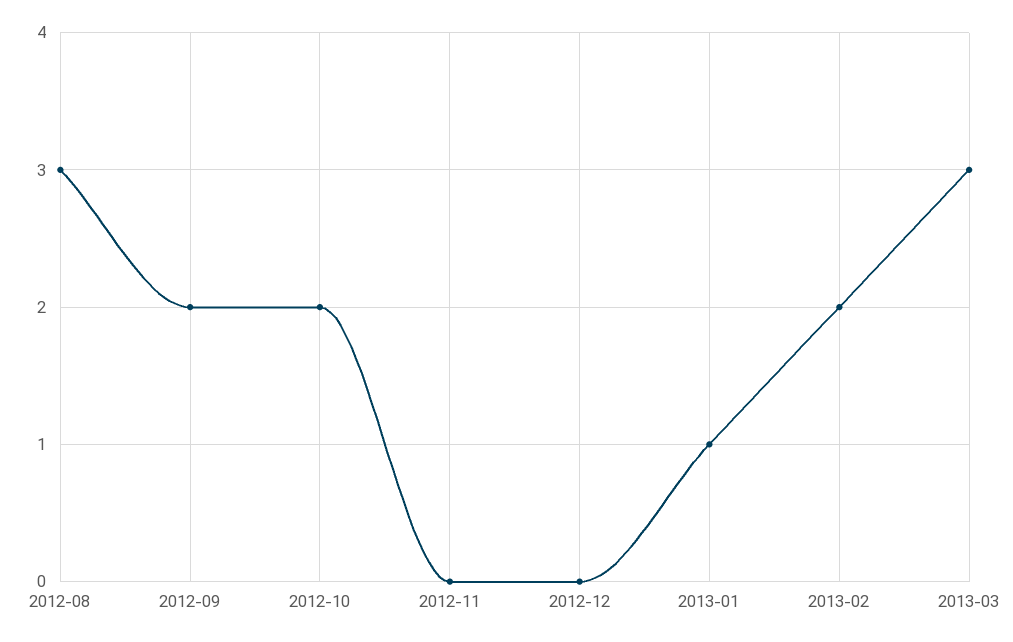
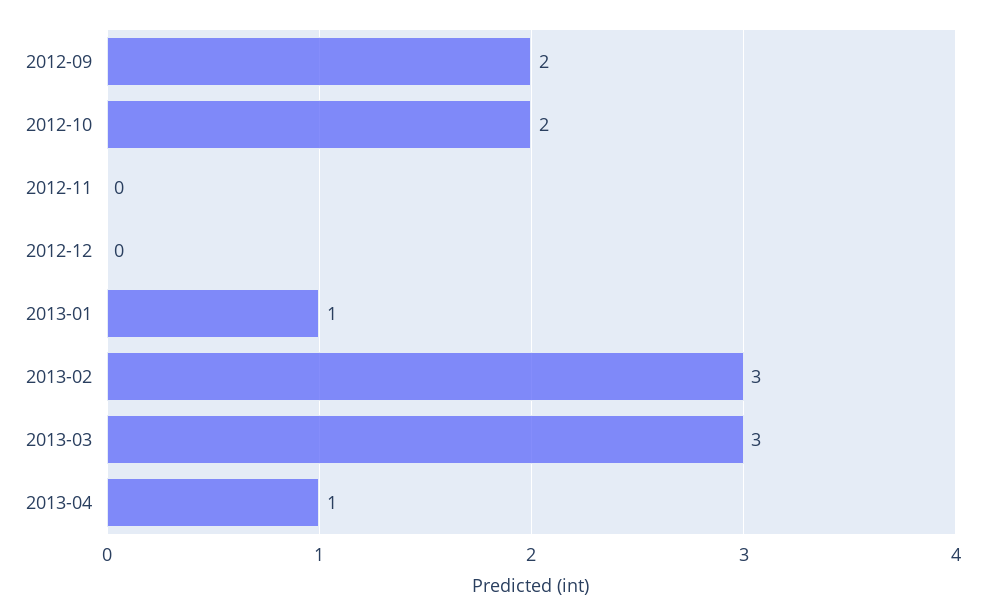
2012-08: 3 -> none
2013-02: 2 -> 3
2013-04: none -> 1

